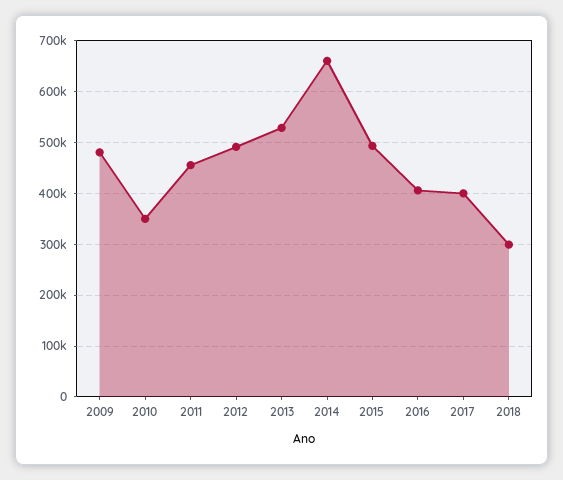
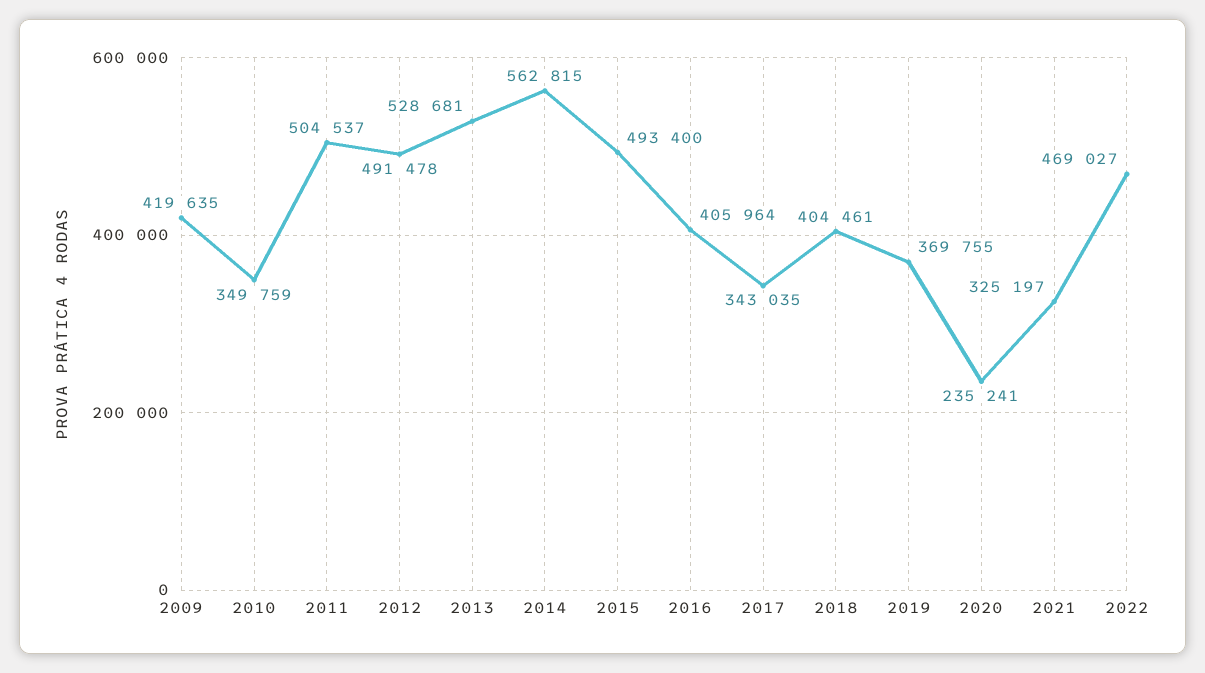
2009: 480000 -> 419635
2011: 460000 -> 504537
2014: 660000 -> 562815
2017: 400000 -> 343035
2018: 300000 -> 404461
2019: none -> 369755
2020: none -> 235241
2021: none -> 325197
2022: none -> 469027

